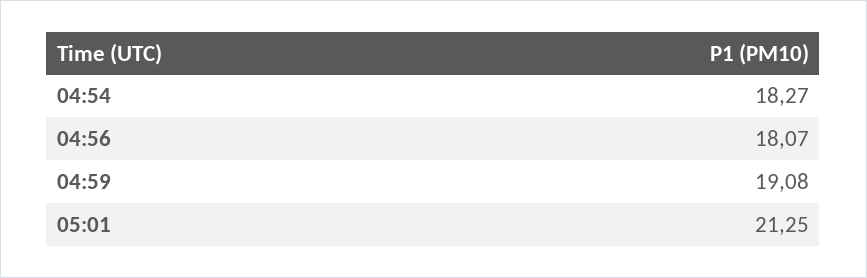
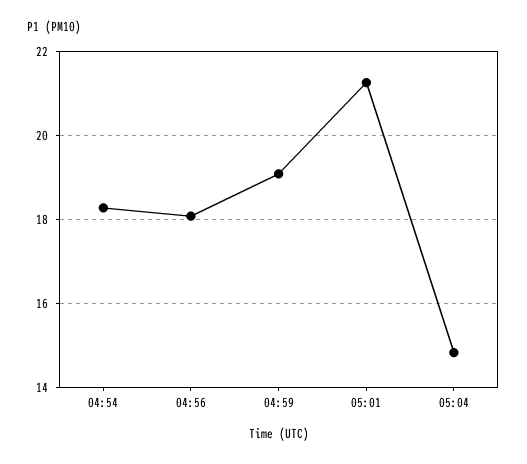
05:04: none -> 14.8

